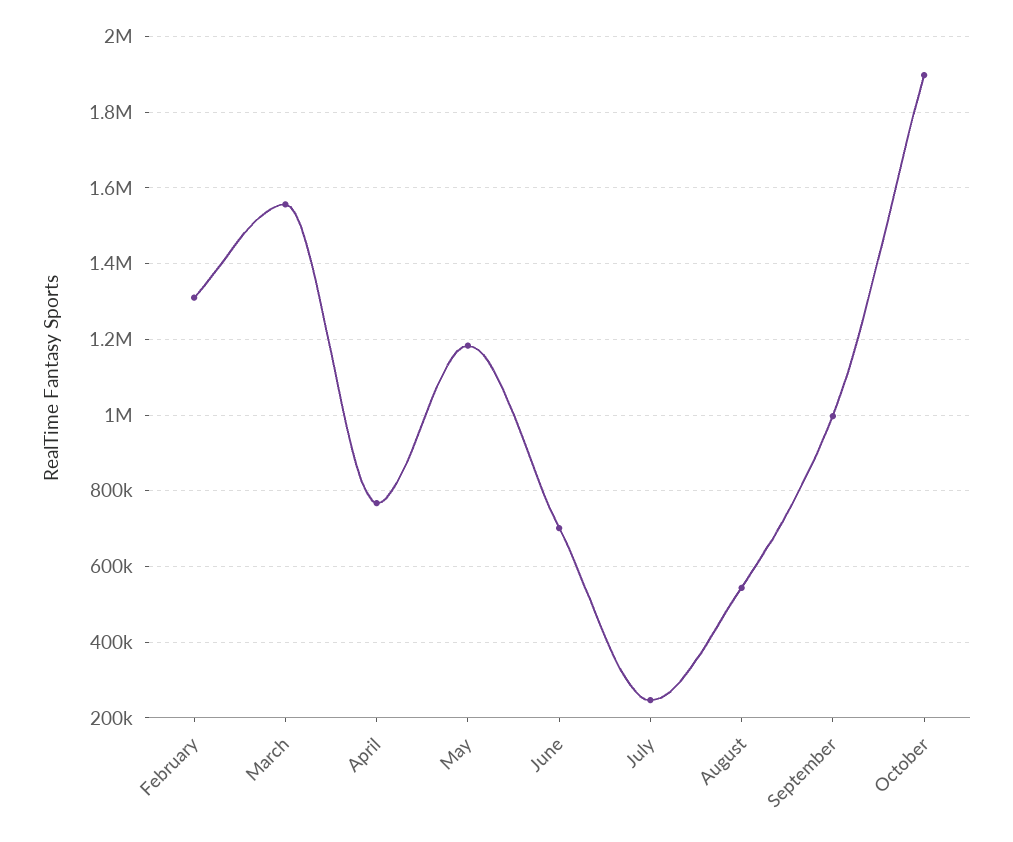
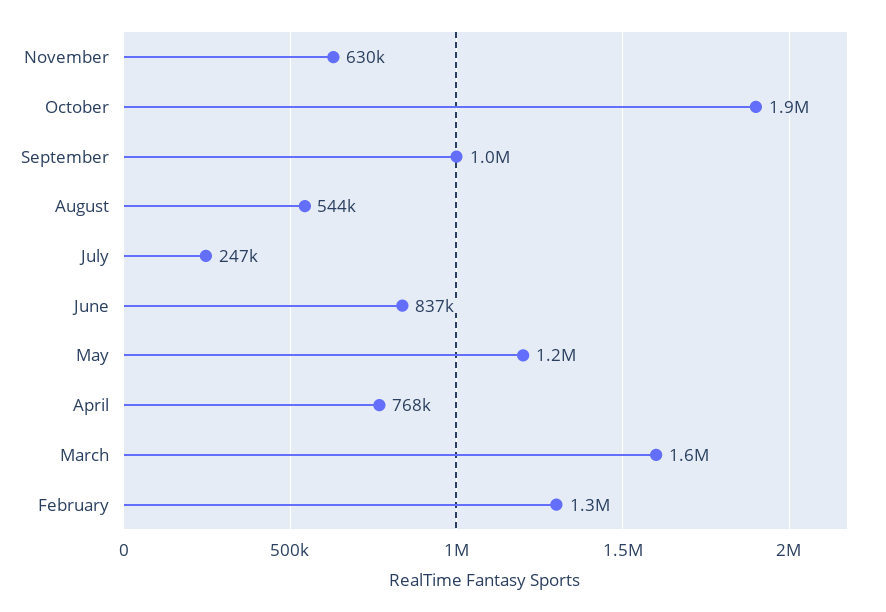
June: 700000 -> 837000
November: none -> 630000

